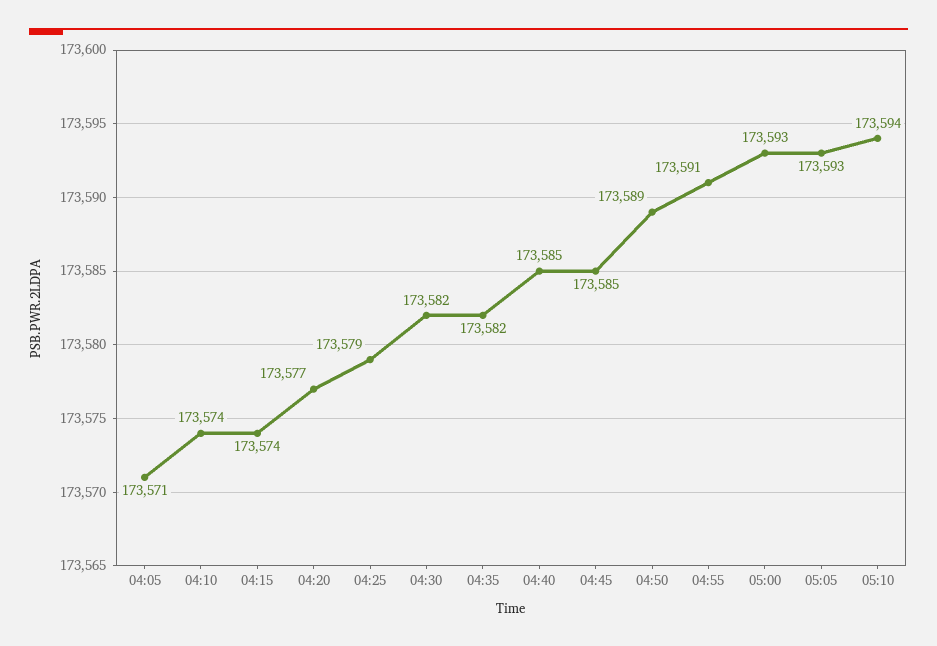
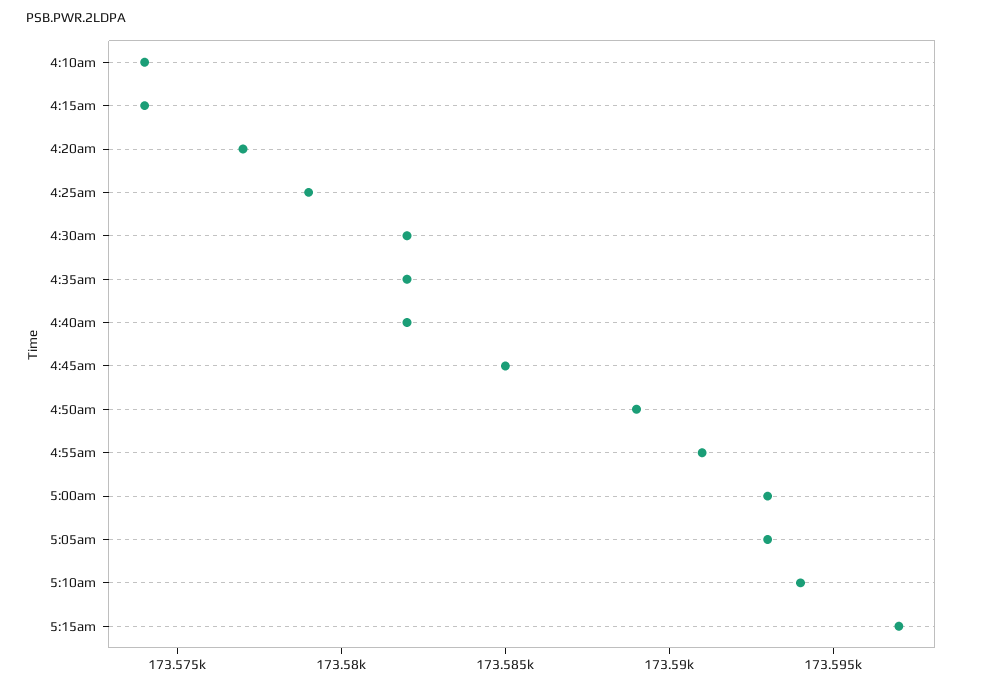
04:05: 173571 -> none
04:40: 173585 -> 173582
5:15am: none -> 173597

